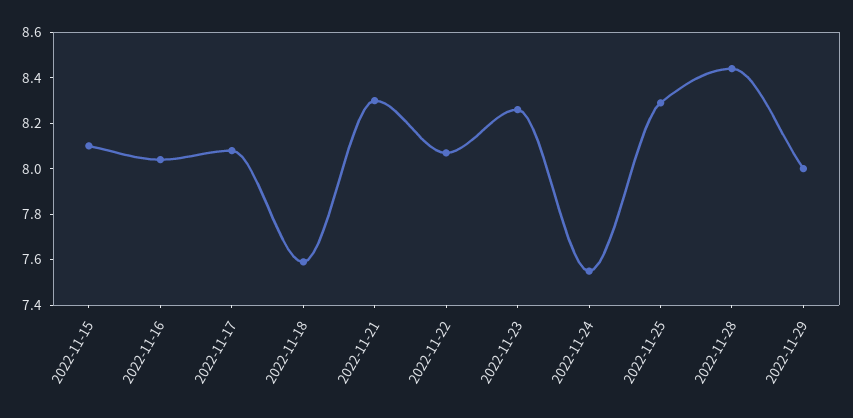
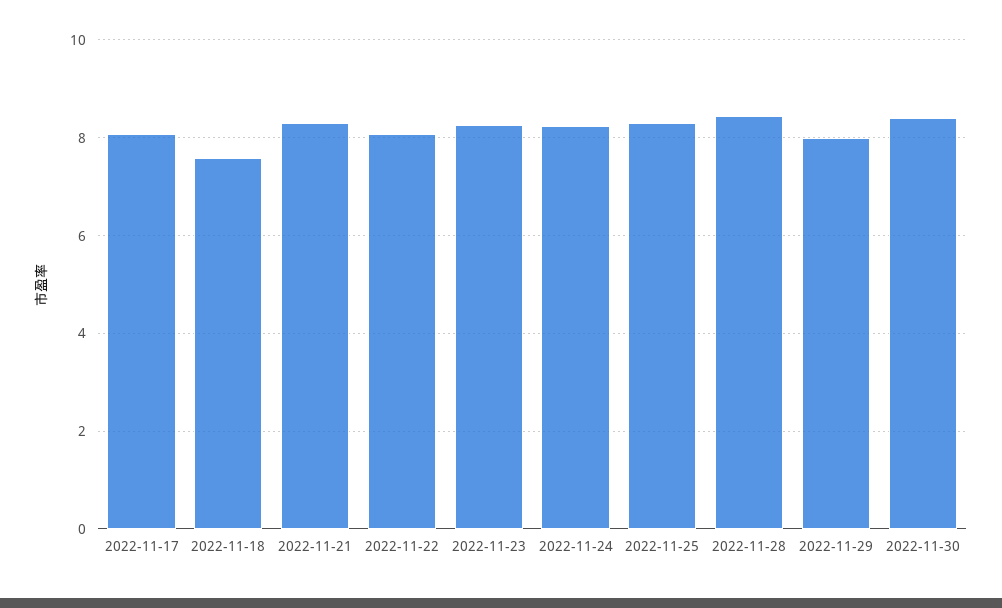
2022-11-15: 8.1 -> none
2022-11-16: 8.05 -> none
2022-11-24: 7.55 -> 8.2
2022-11-30: none -> 8.4

